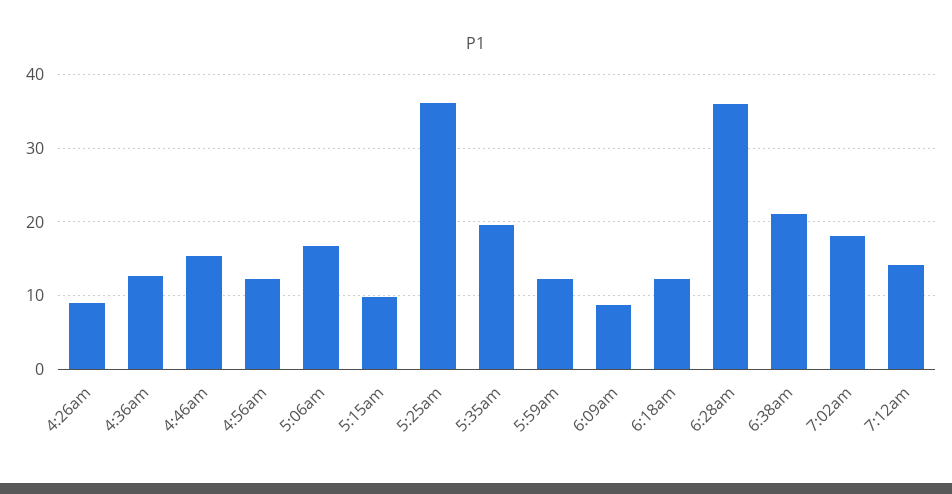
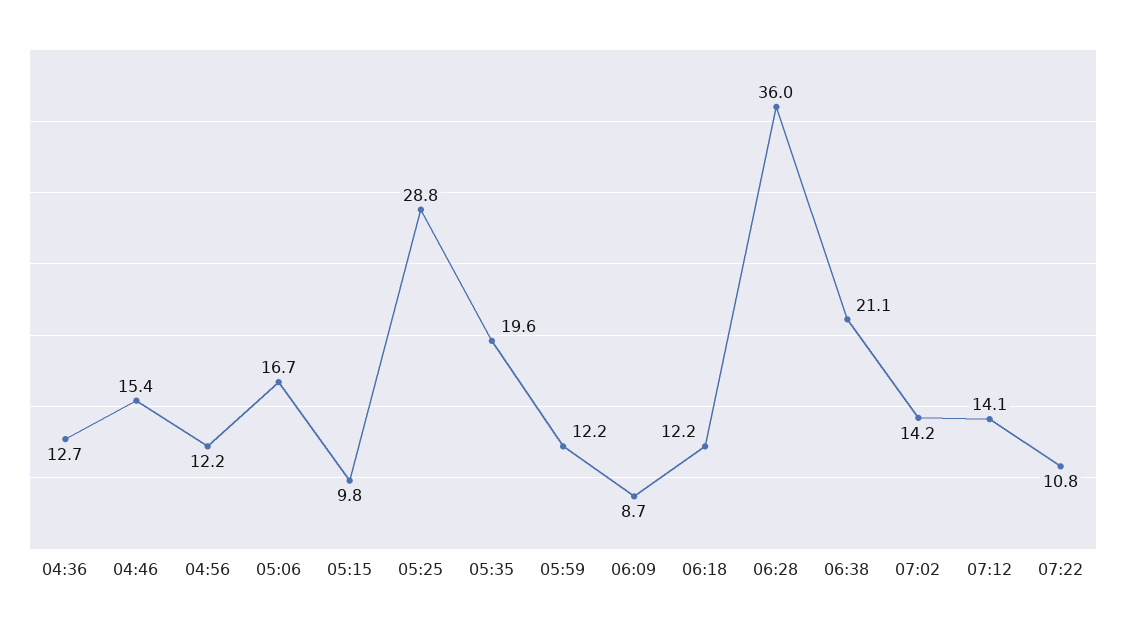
4:26am: 9 -> none
5:25am: 36 -> 28.8
7:02am: 18 -> 14.2
07:22: none -> 10.8

